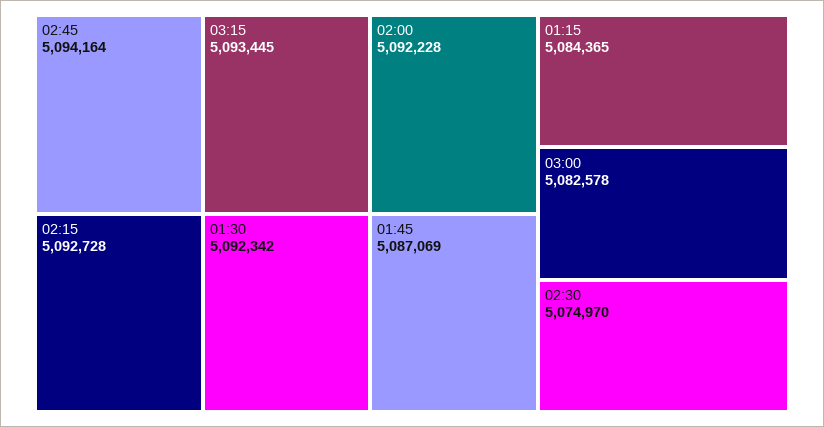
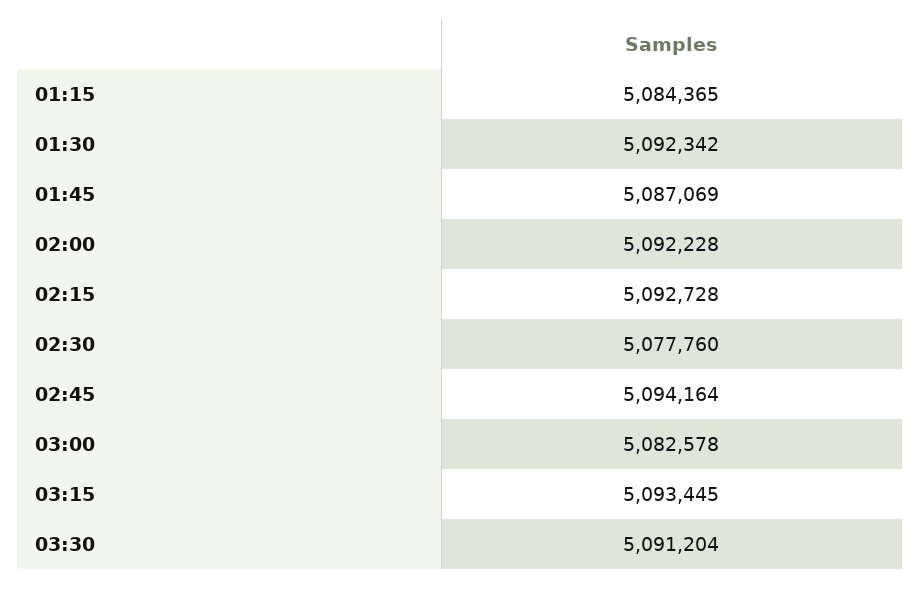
02:30: 5074970 -> 5077760
03:30: none -> 5091204

